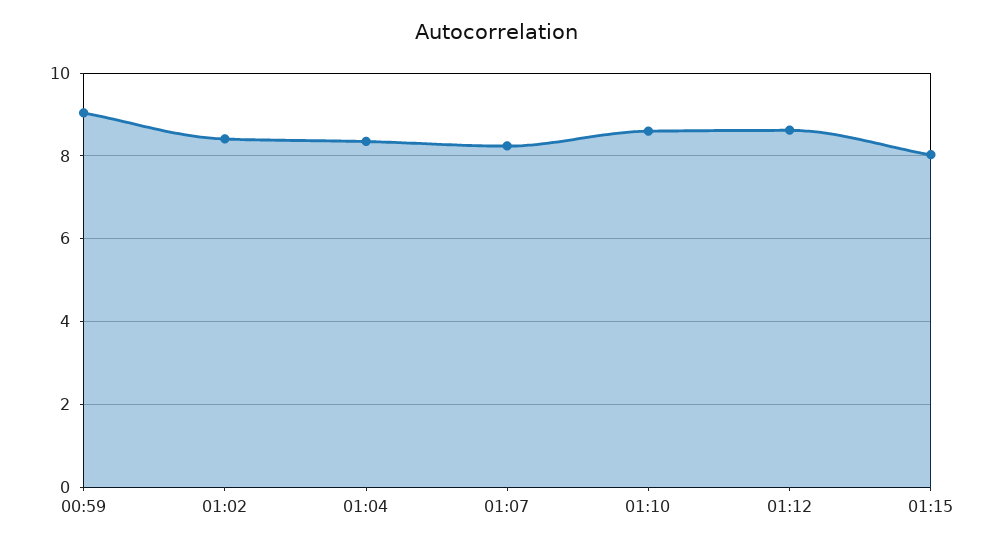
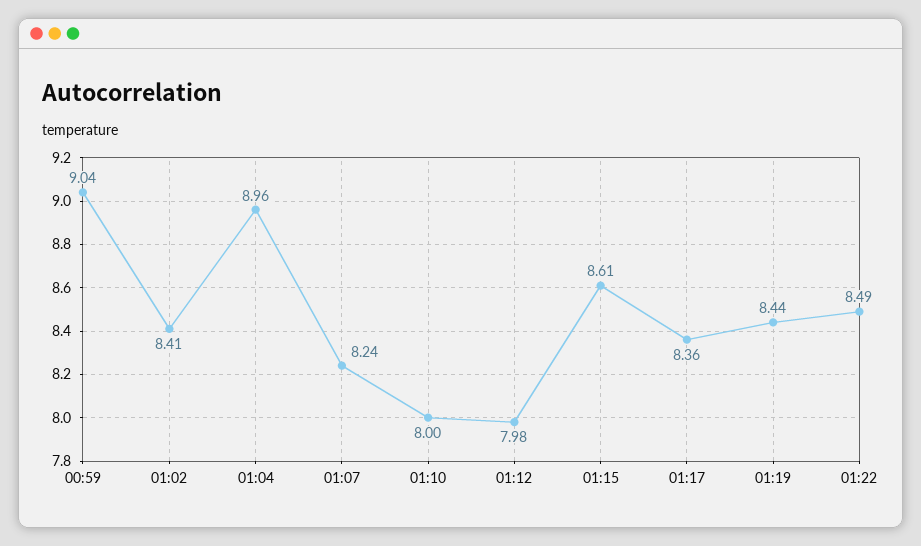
01:04: 8.4 -> 8.96
01:10: 8.6 -> 8
01:12: 8.6 -> 7.98
01:15: 8 -> 8.61
01:17: none -> 8.36
01:19: none -> 8.44
01:22: none -> 8.49

